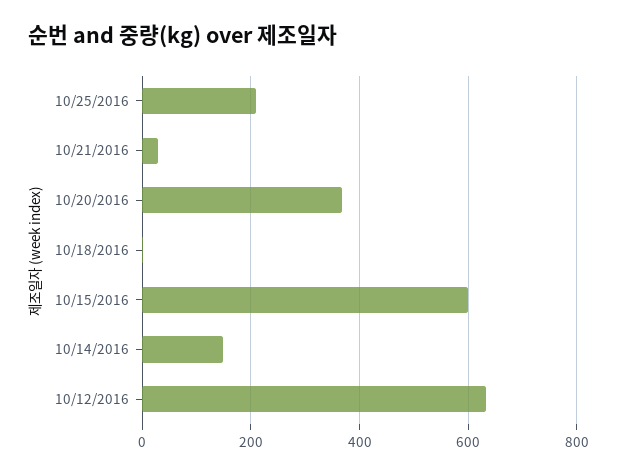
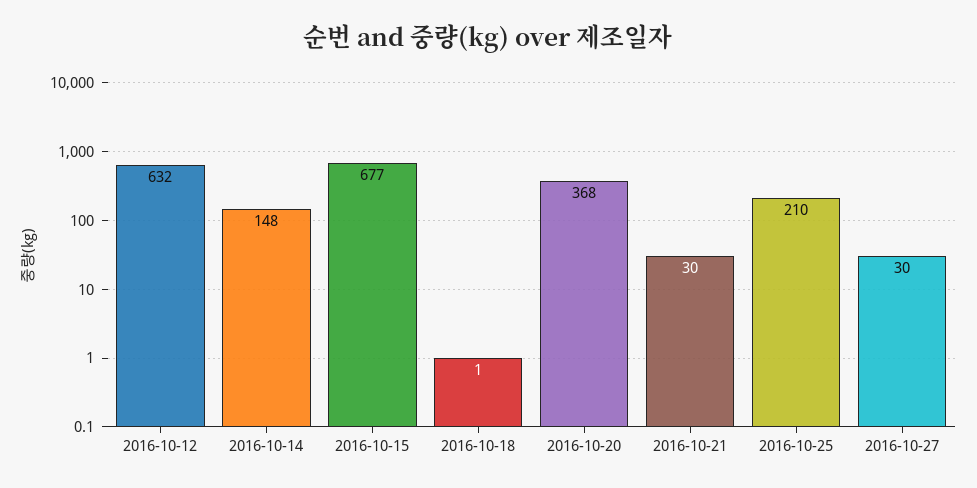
10/15/2016: 600 -> 677
2016-10-27: none -> 30

